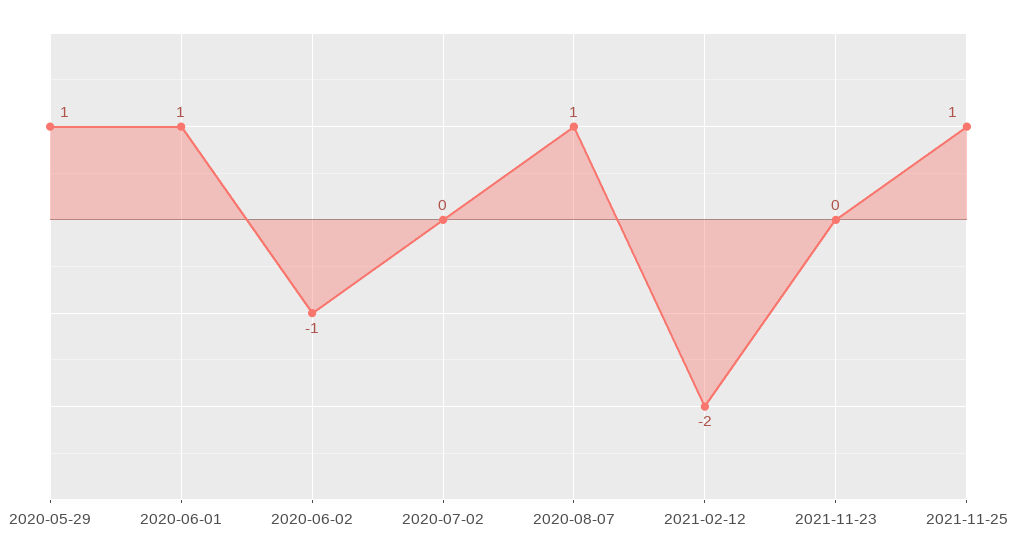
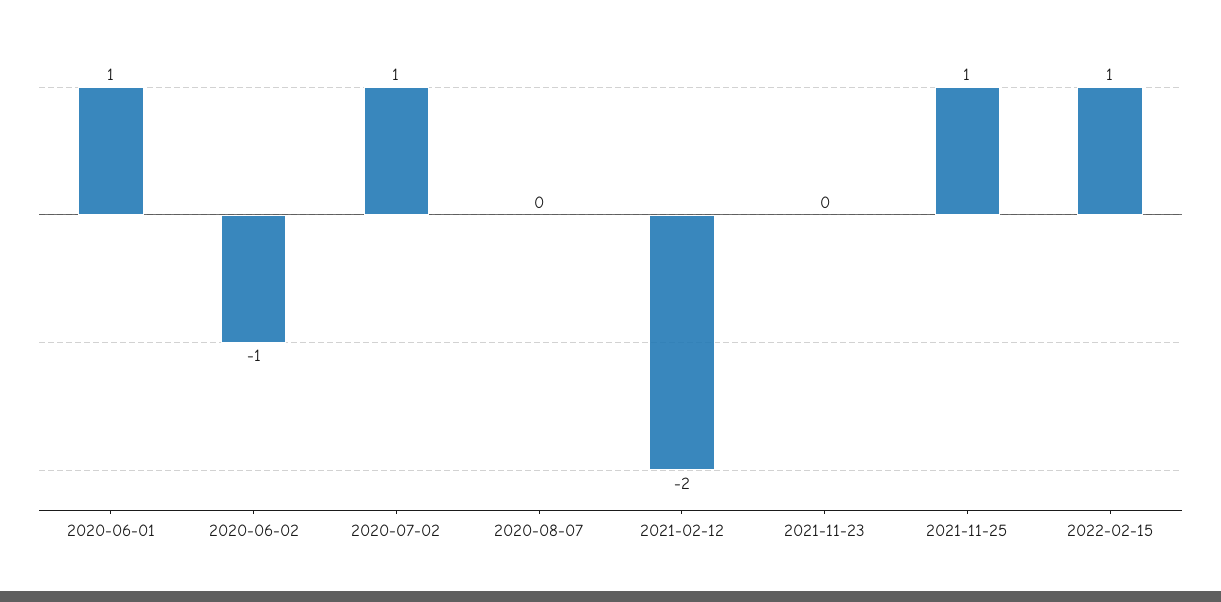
2020-05-29: 1 -> none
2020-07-02: 0 -> 1
2020-08-07: 1 -> 0
2022-02-15: none -> 1

